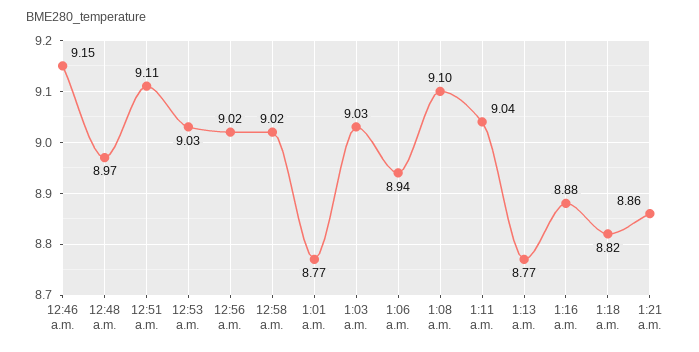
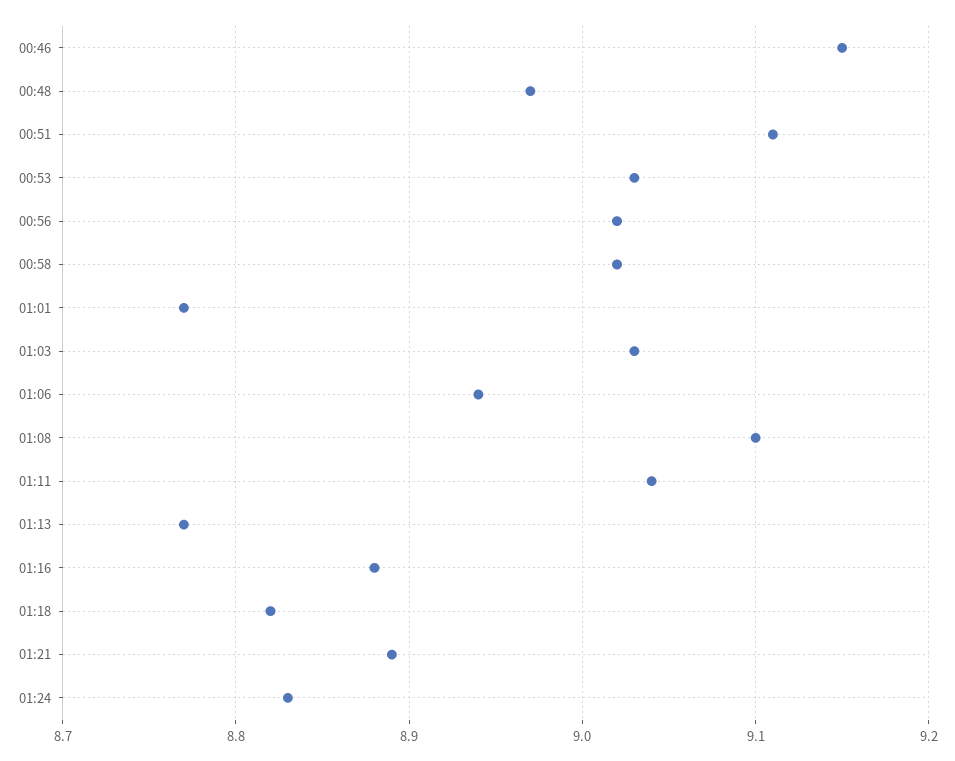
1:21 a.m.: 8.86 -> 8.89
01:24: none -> 8.83

